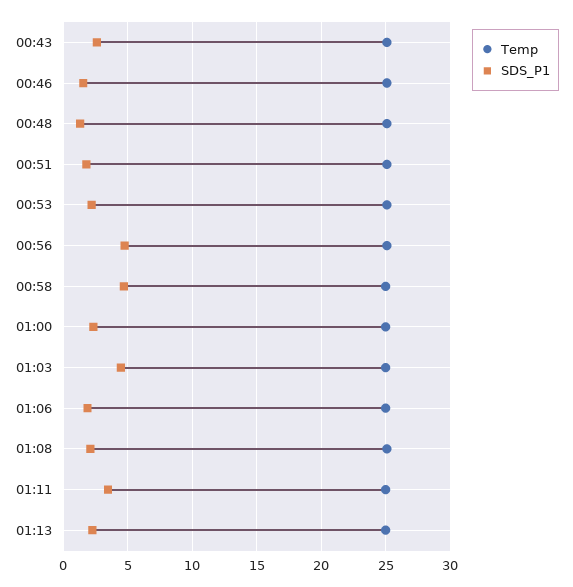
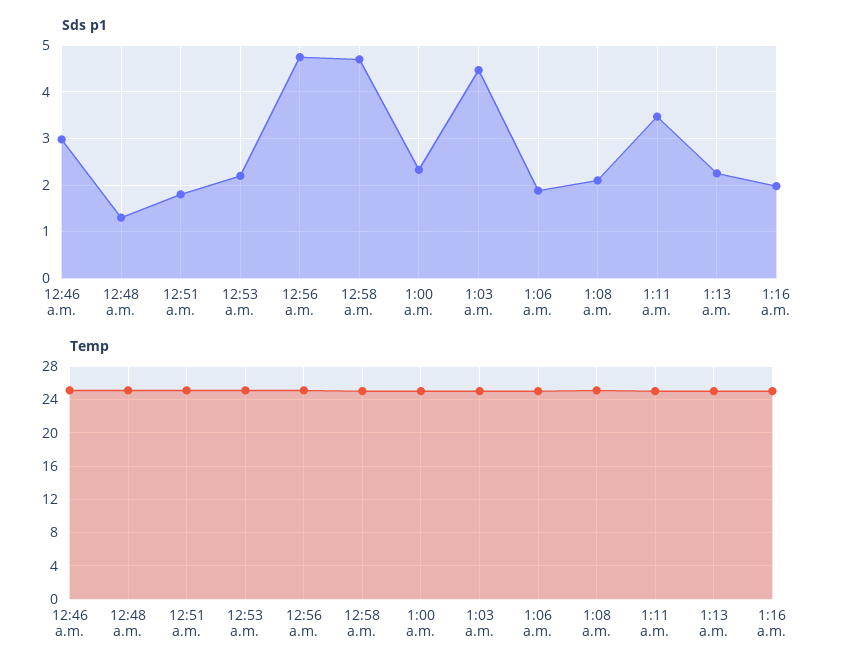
Temp, 00:43: 25 -> none
SDS_P1, 00:43: 2.5 -> none
SDS_P1, 00:46: 1.5 -> 3
SDS_P1, 1:16 a.m.: none -> 2
Temp, 1:16 a.m.: none -> 25

